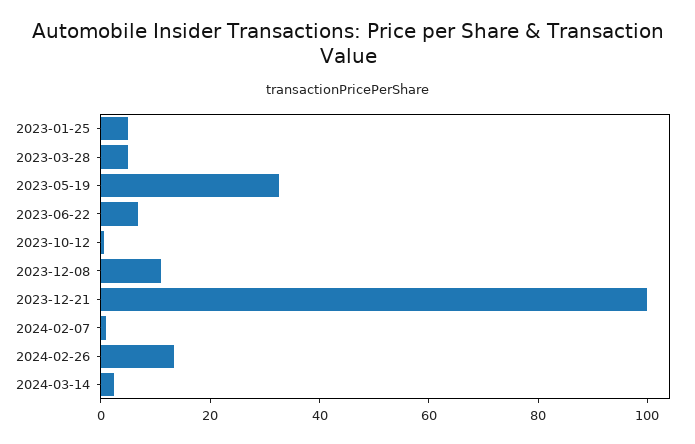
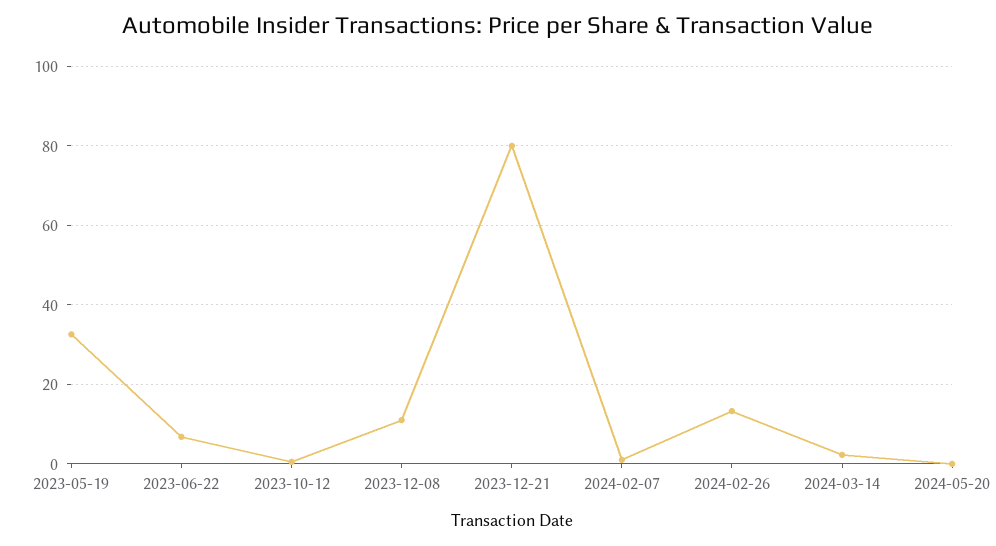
2023-01-25: 5 -> none
2023-03-28: 5 -> none
2023-12-21: 100 -> 80
2024-05-20: none -> 0

